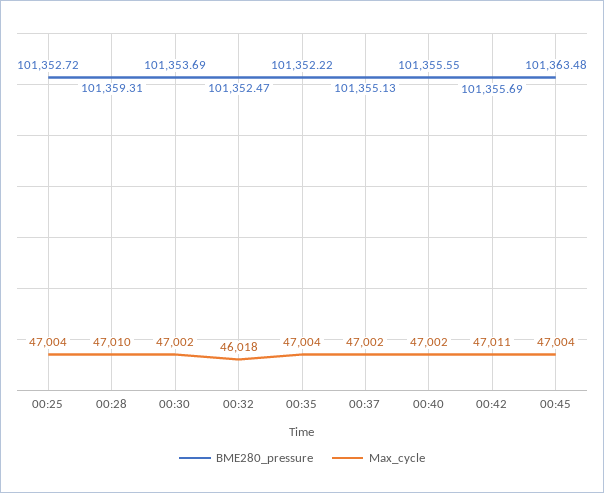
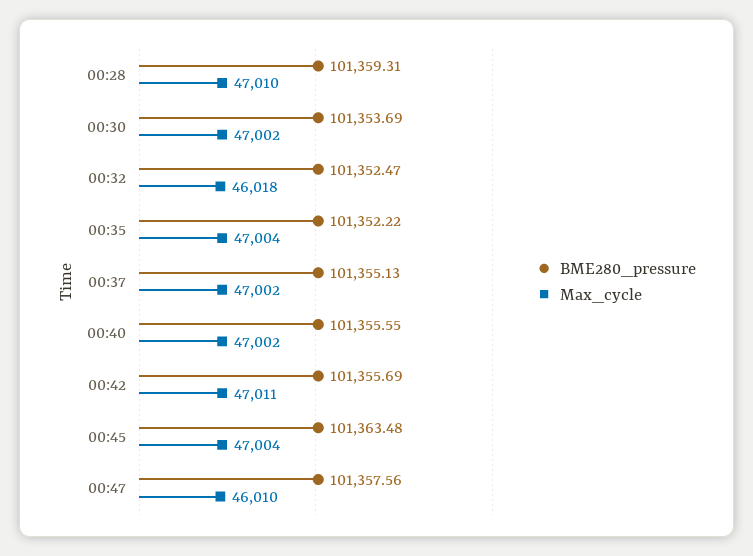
BME280_pressure, 00:25: 101352.72 -> none
Max_cycle, 00:25: 47004 -> none
BME280_pressure, 00:47: none -> 101357.56
Max_cycle, 00:47: none -> 46010

